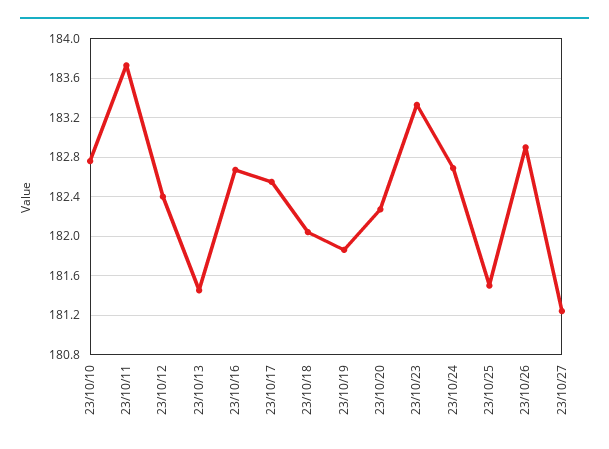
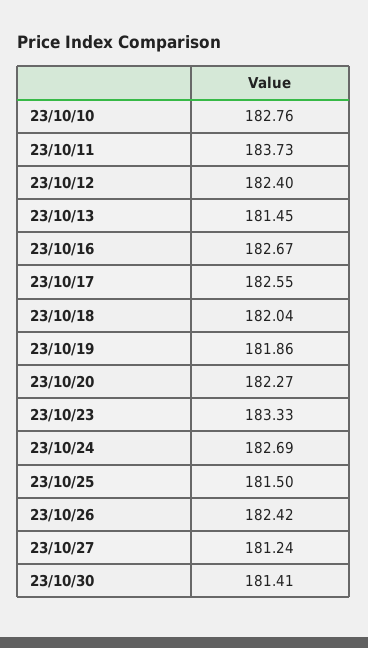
23/10/26: 182.9 -> 182.42
23/10/30: none -> 181.41

